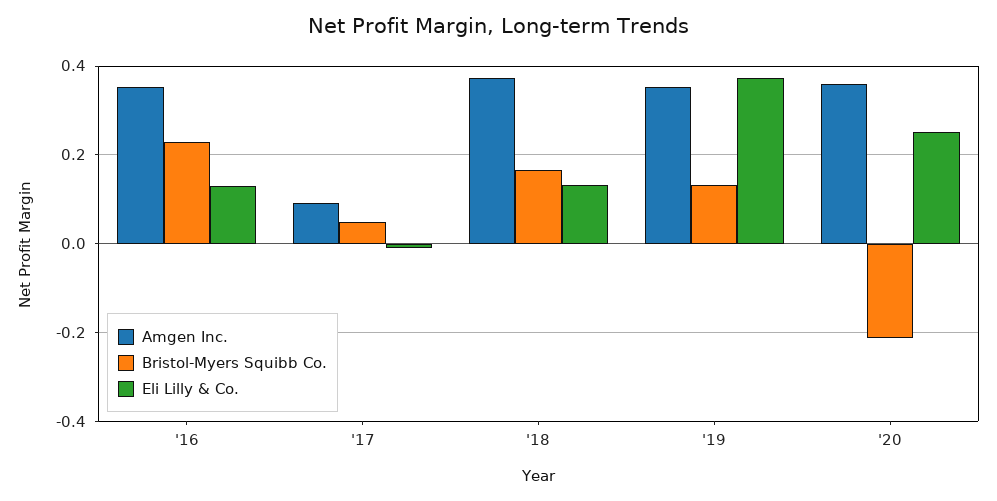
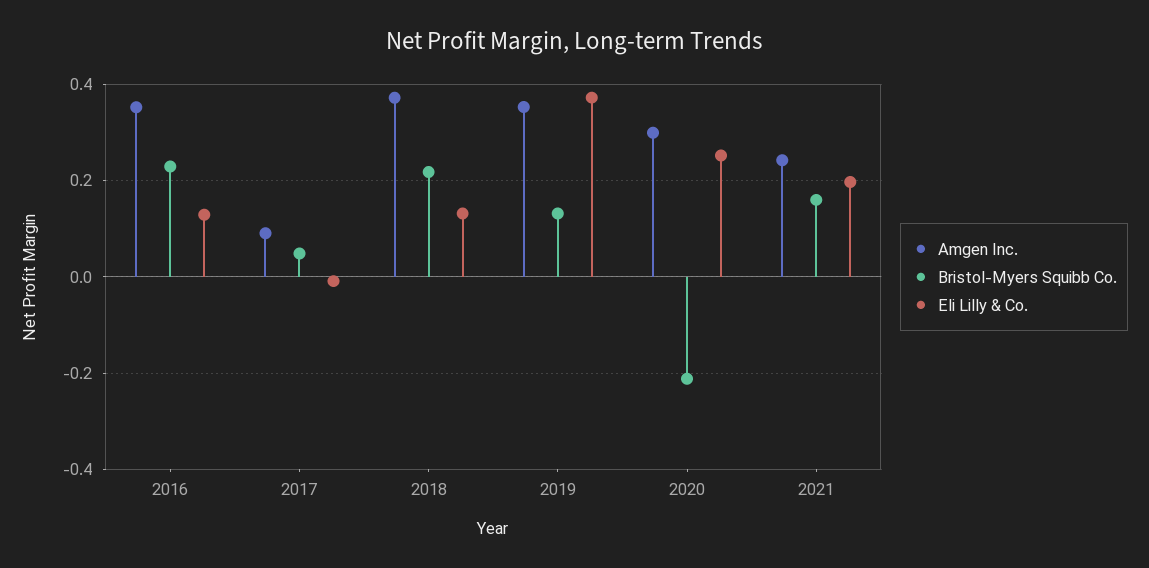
Bristol-Myers Squibb Co., '18: 0.16 -> 0.22
Amgen Inc., '20: 0.36 -> 0.3
Amgen Inc., 2021: none -> 0.24
Bristol-Myers Squibb Co., 2021: none -> 0.16
Eli Lilly & Co., 2021: none -> 0.2

